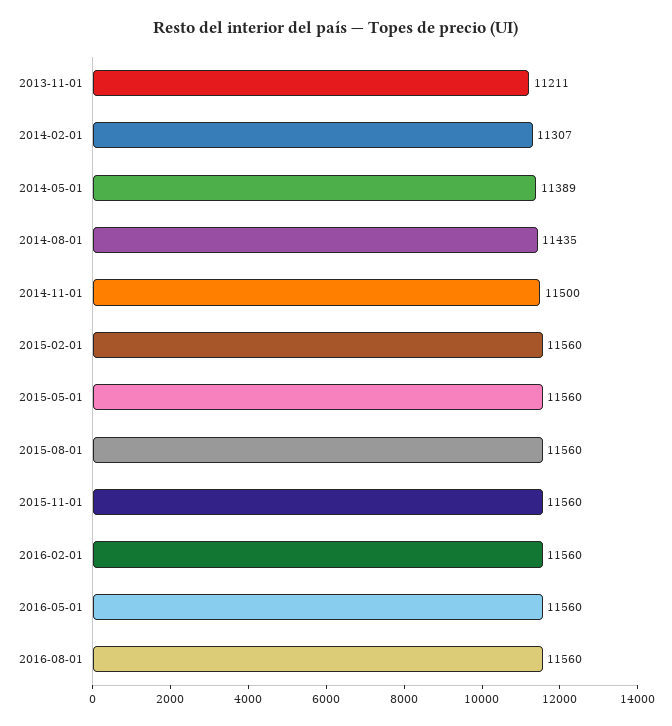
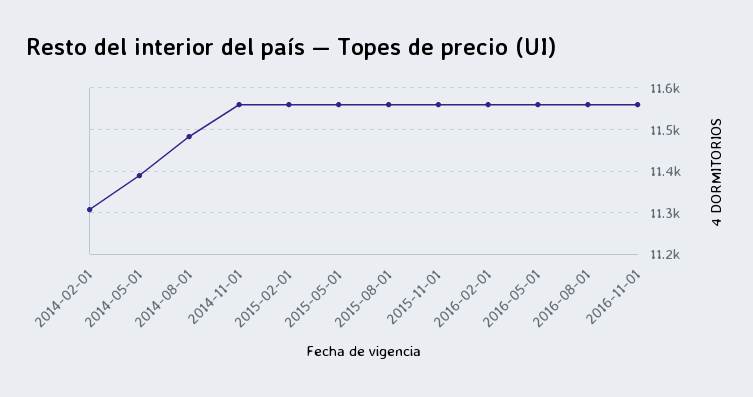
2013-11-01: 11211 -> none
2014-08-01: 11435 -> 11480
2014-11-01: 11500 -> 11560
2016-11-01: none -> 11560

